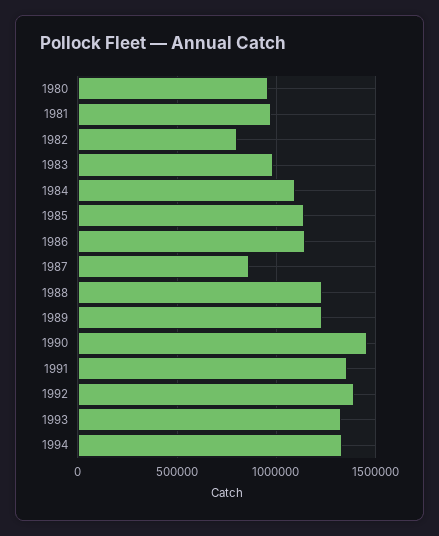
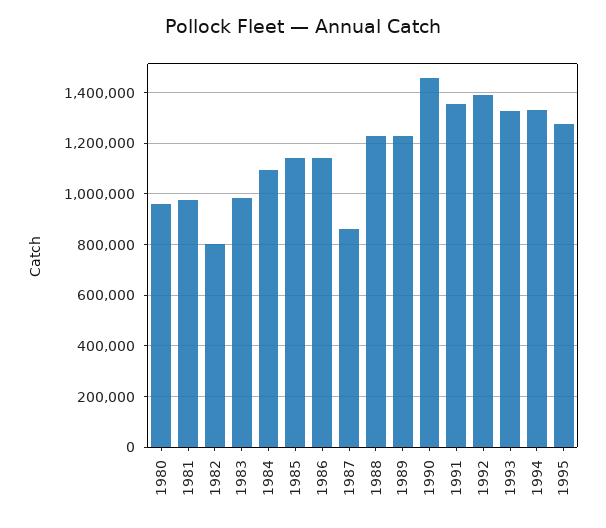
1995: none -> 1275000

